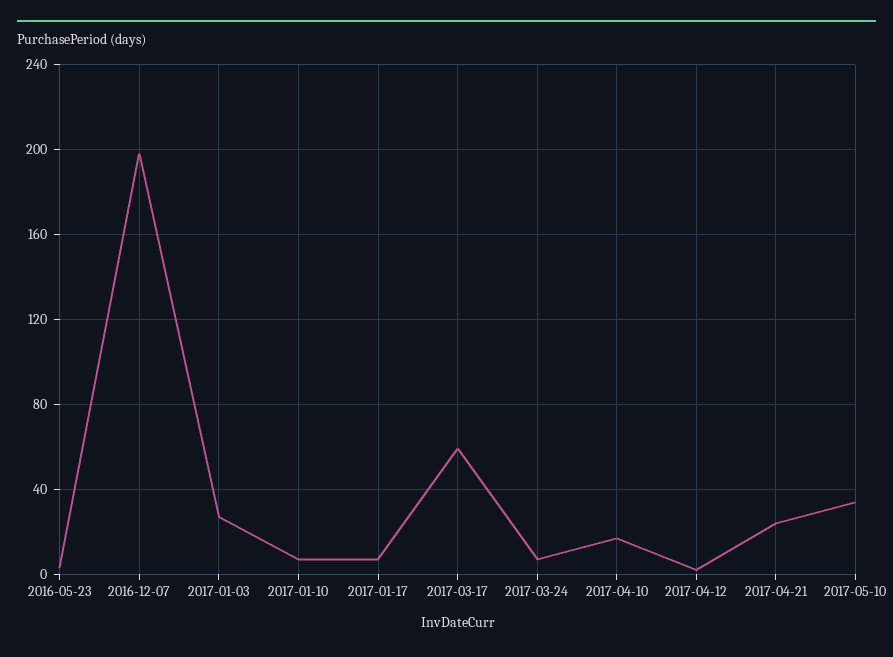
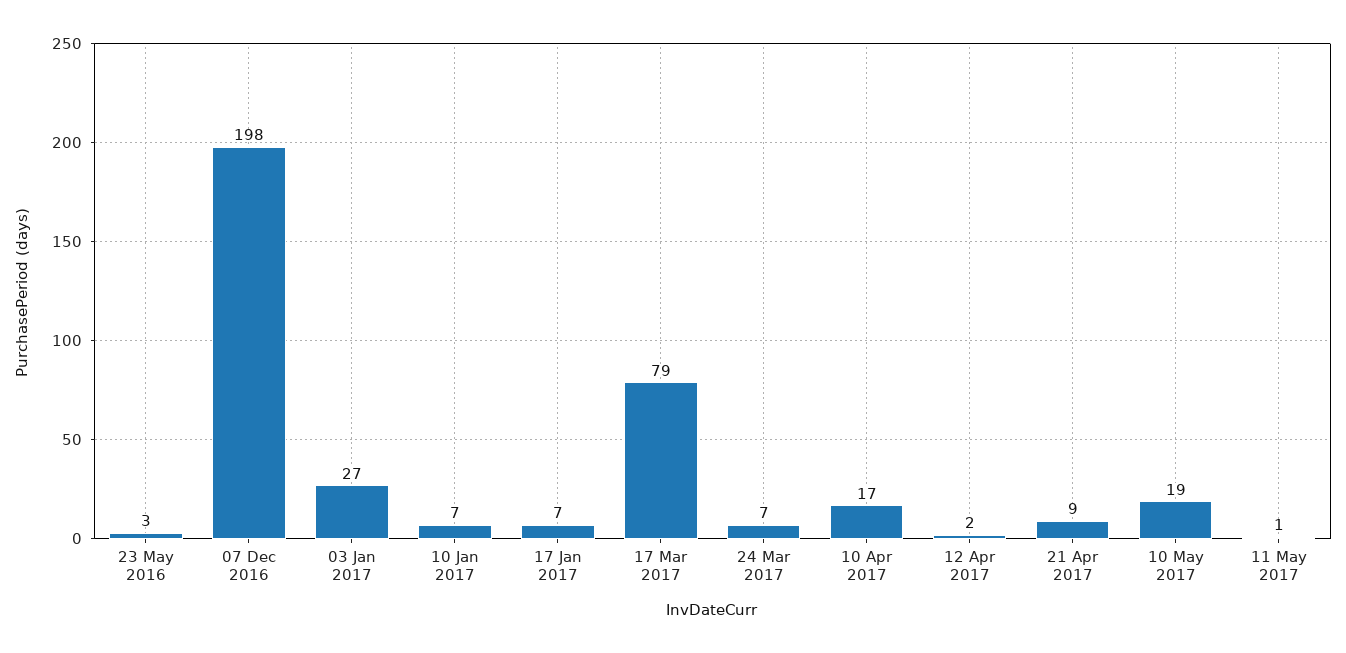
2017-03-17: 60 -> 79
2017-04-21: 25 -> 9
2017-05-10: 35 -> 19
11 May 2017: none -> 1

